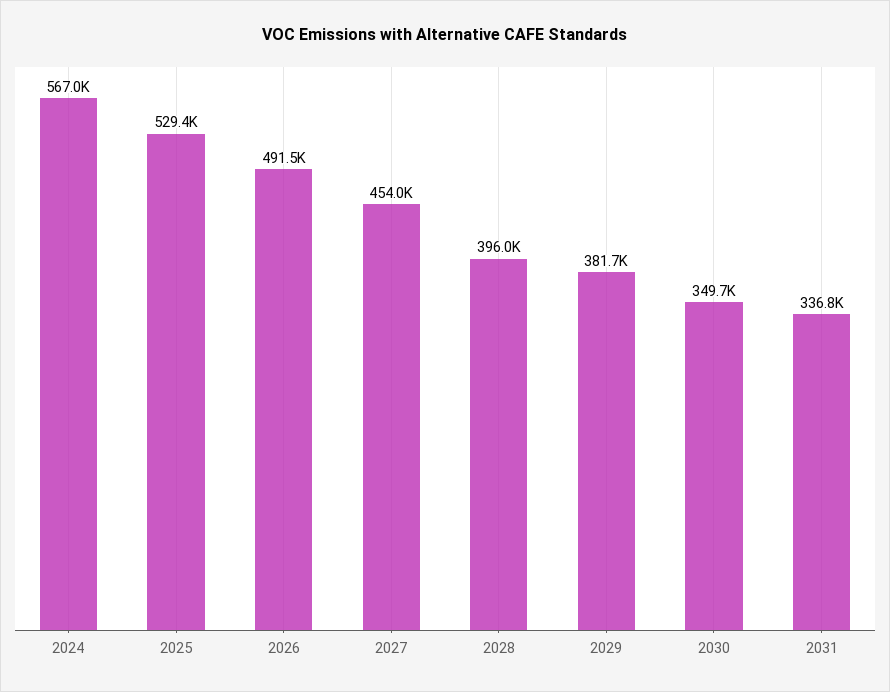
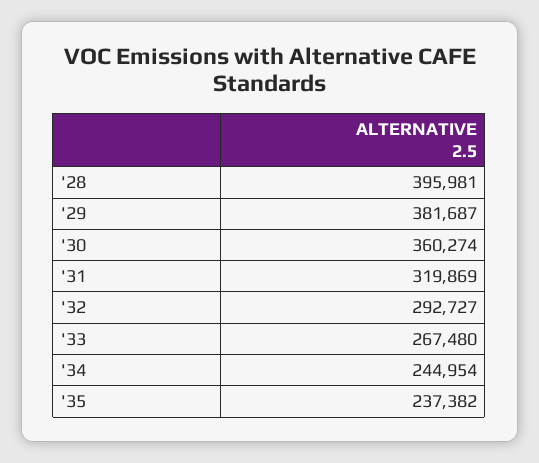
2024: 567000 -> none
2025: 529400 -> none
2026: 491500 -> none
2027: 454000 -> none
2030: 349700 -> 360274
2031: 336800 -> 319869
'32: none -> 292727
'33: none -> 267480
'34: none -> 244954
'35: none -> 237382

